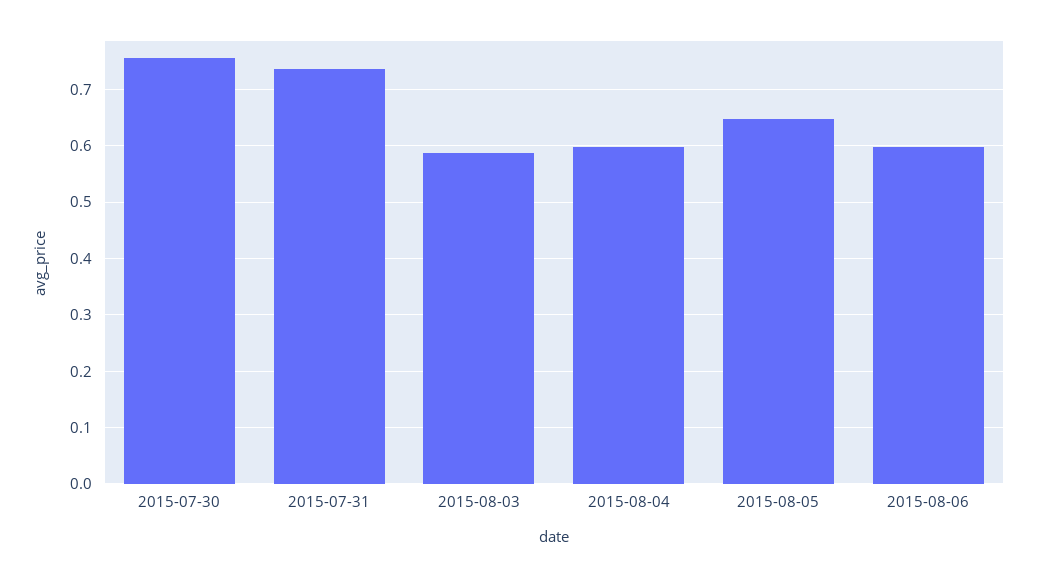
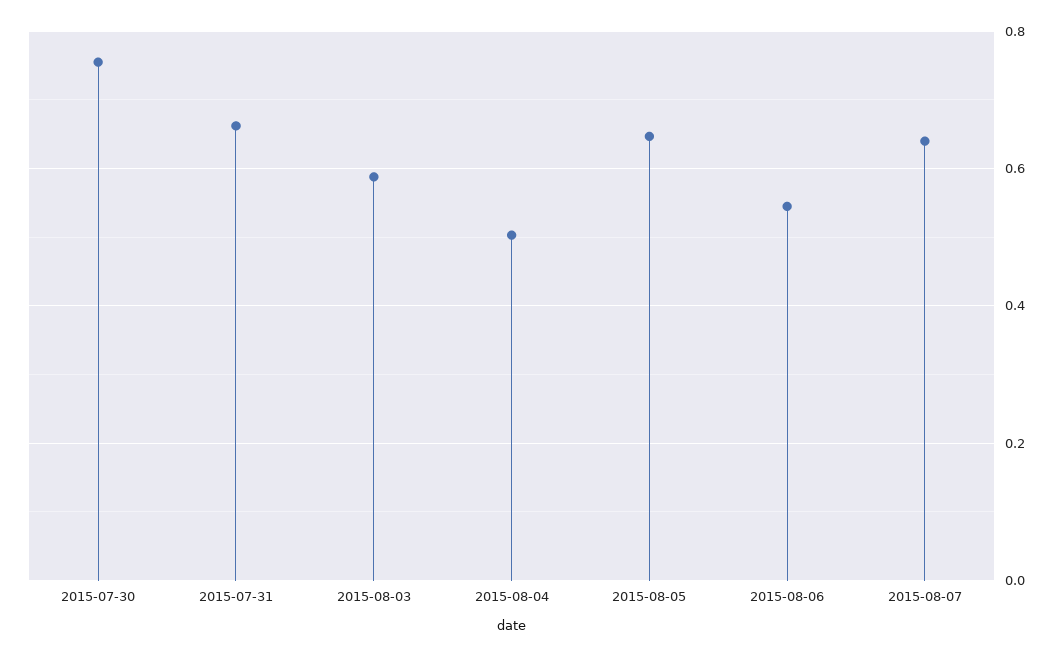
2015-07-31: 0.74 -> 0.66
2015-08-04: 0.6 -> 0.5
2015-08-06: 0.6 -> 0.54
2015-08-07: none -> 0.64

